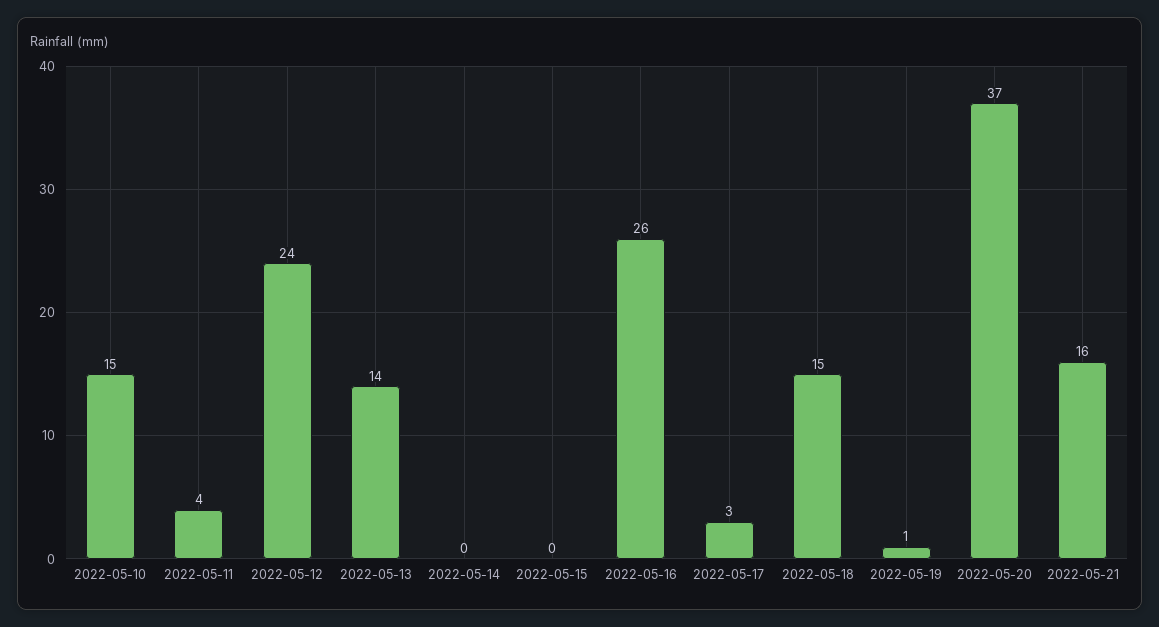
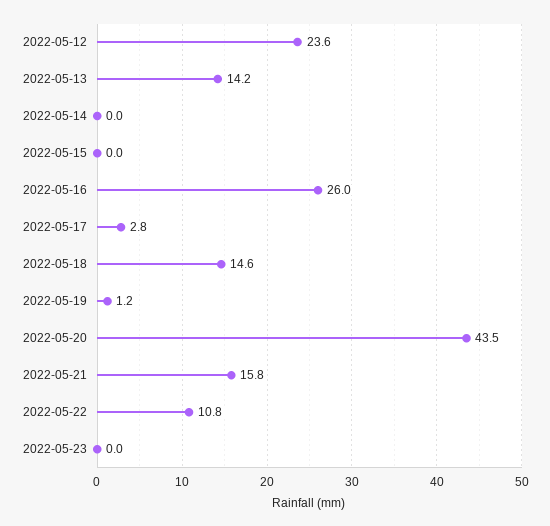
2022-05-10: 15 -> none
2022-05-11: 4 -> none
2022-05-20: 37 -> 43.5
2022-05-22: none -> 10.8
2022-05-23: none -> 0

